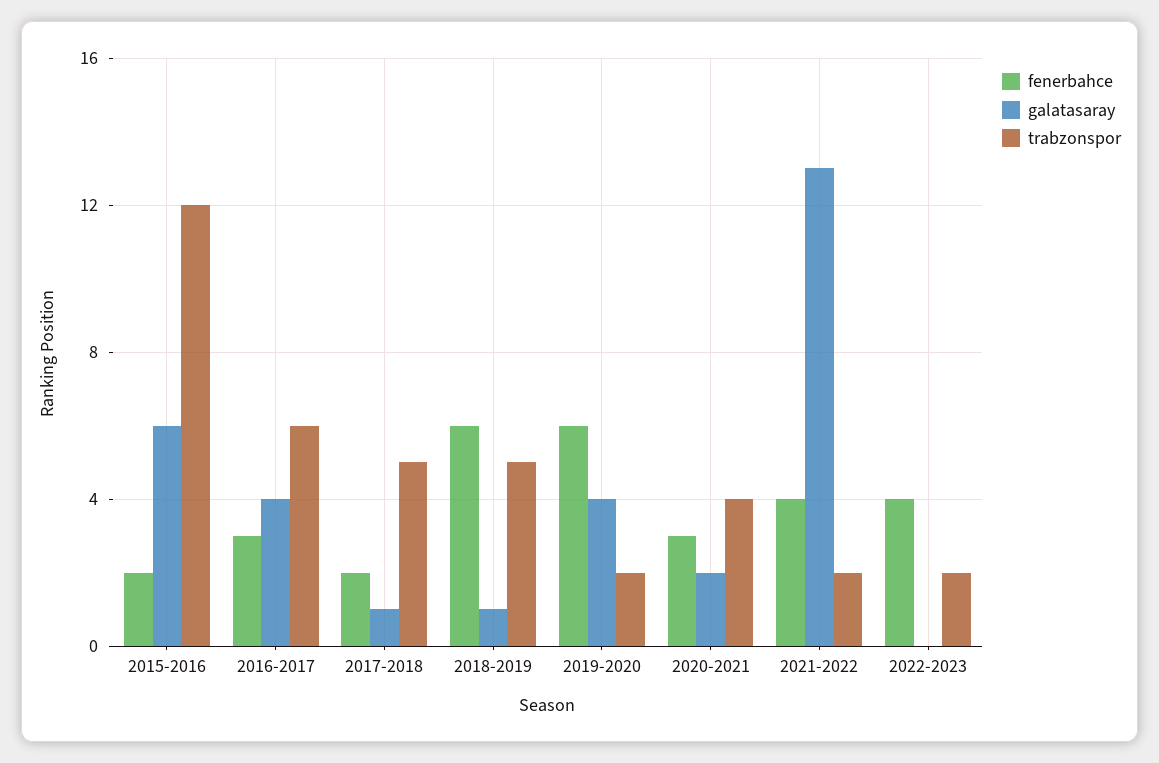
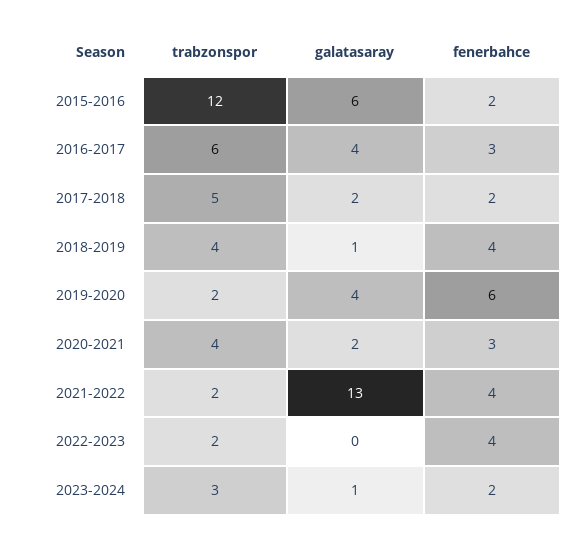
galatasaray, 2017-2018: 1 -> 2
fenerbahce, 2018-2019: 6 -> 4
trabzonspor, 2018-2019: 5 -> 4
trabzonspor, 2023-2024: none -> 3
galatasaray, 2023-2024: none -> 1
fenerbahce, 2023-2024: none -> 2

